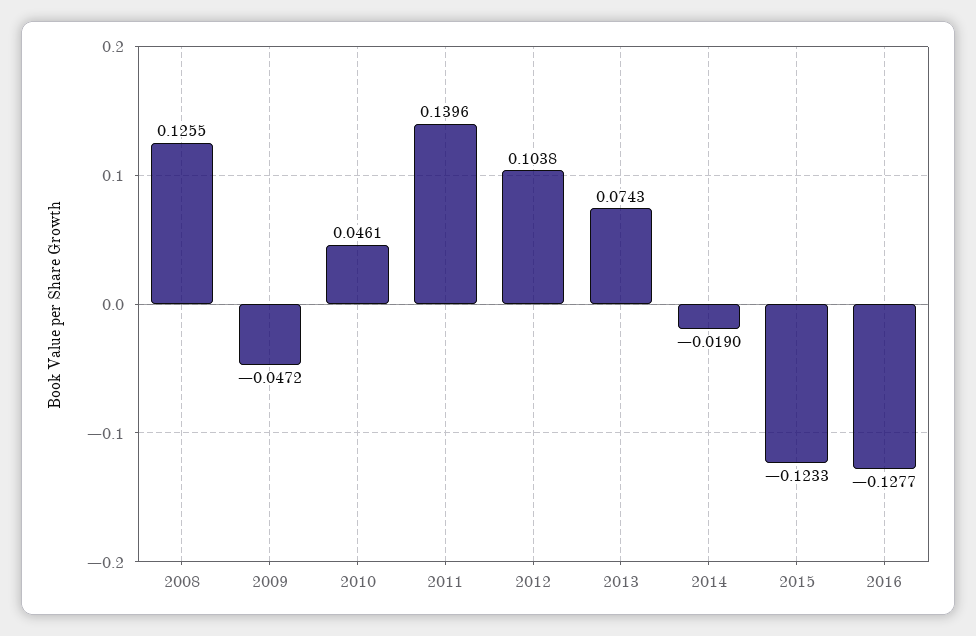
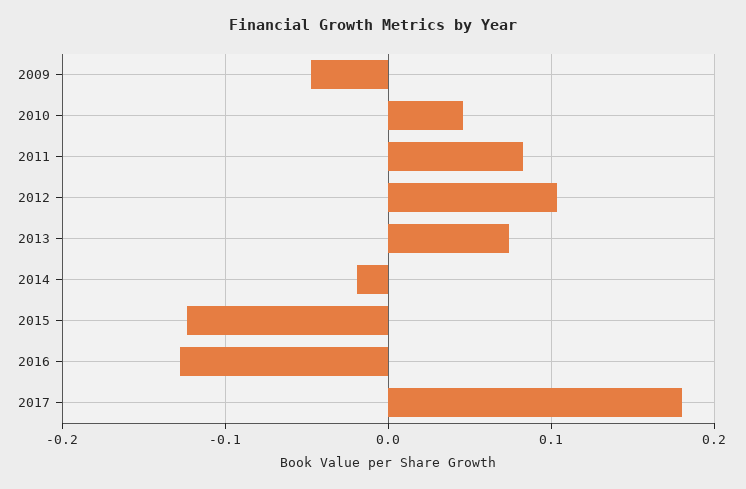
2008: 0.1255 -> none
2011: 0.1396 -> 0.08
2017: none -> 0.18

